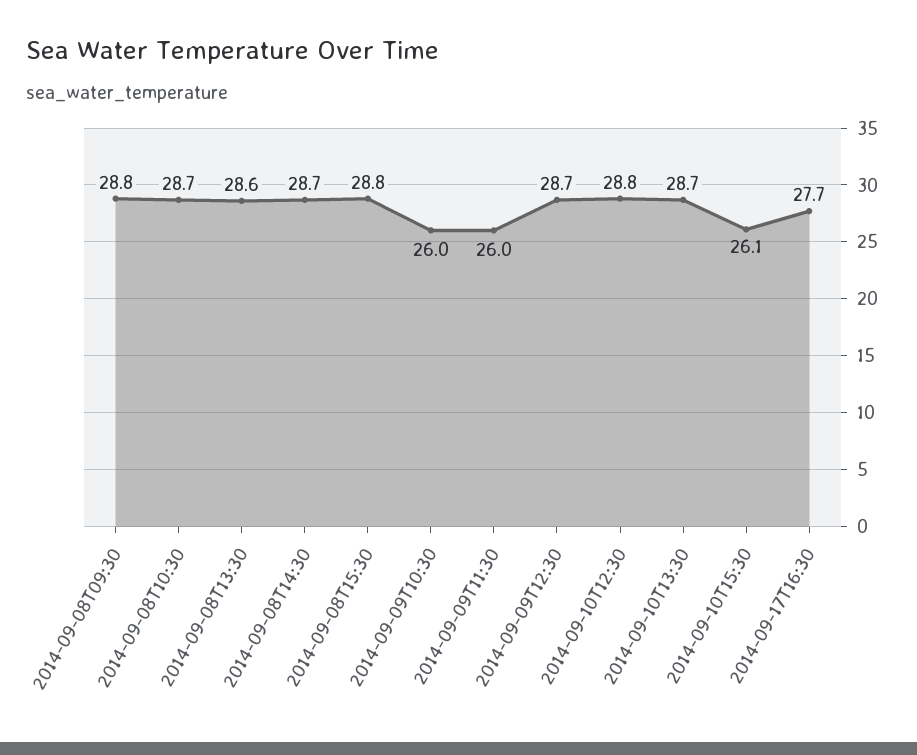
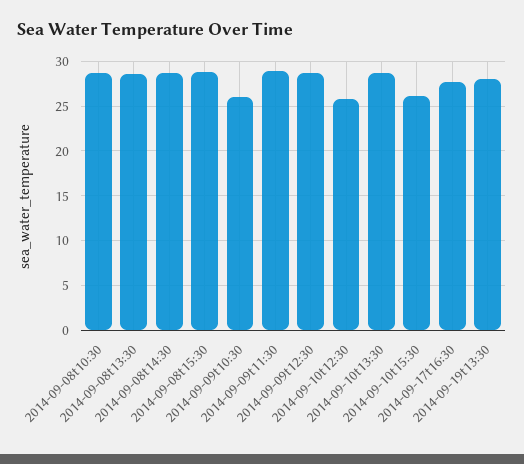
2014-09-08T09:30: 28.8 -> none
2014-09-09T11:30: 26 -> 29
2014-09-10T12:30: 28.8 -> 26
2014-09-19t13:30: none -> 28

